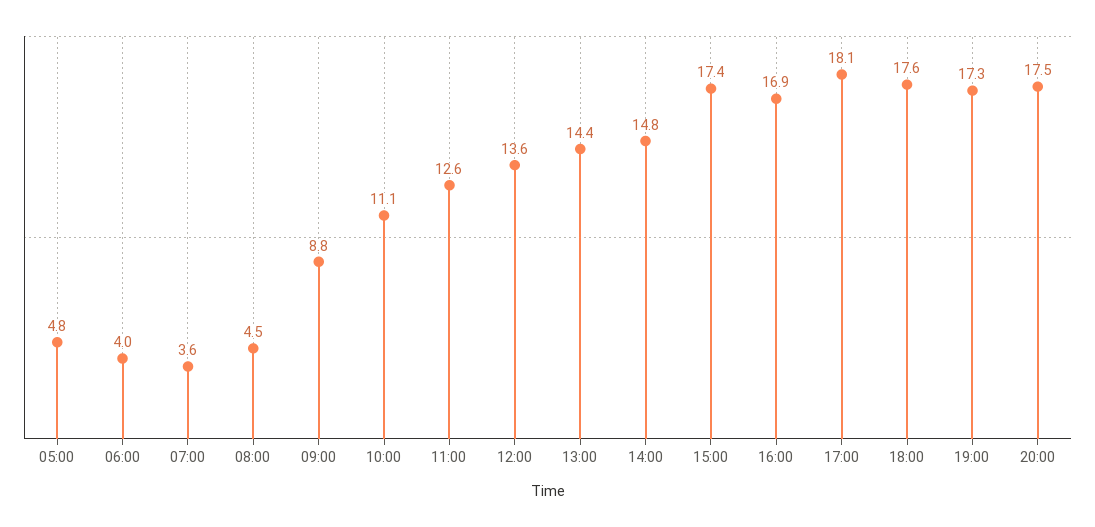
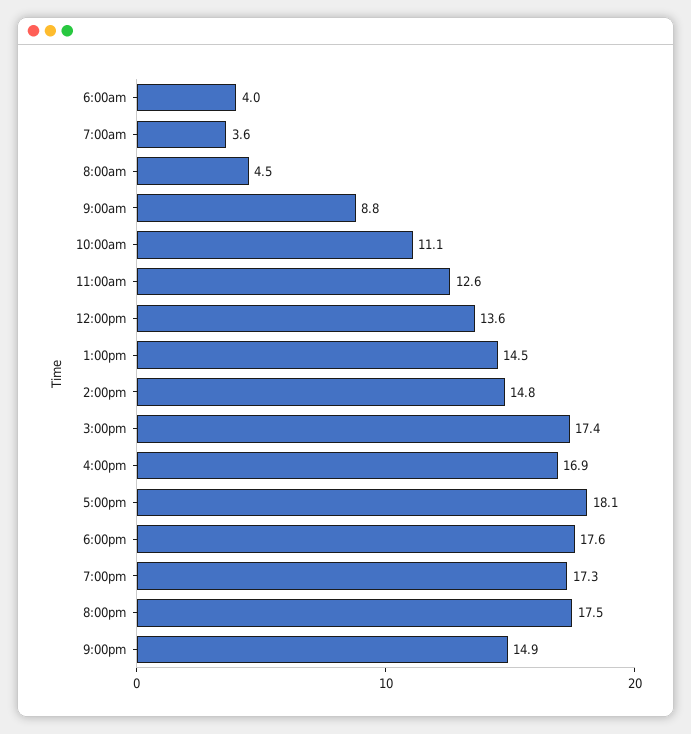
05:00: 4.8 -> none
13:00: 14.4 -> 14.5
9:00pm: none -> 14.9

